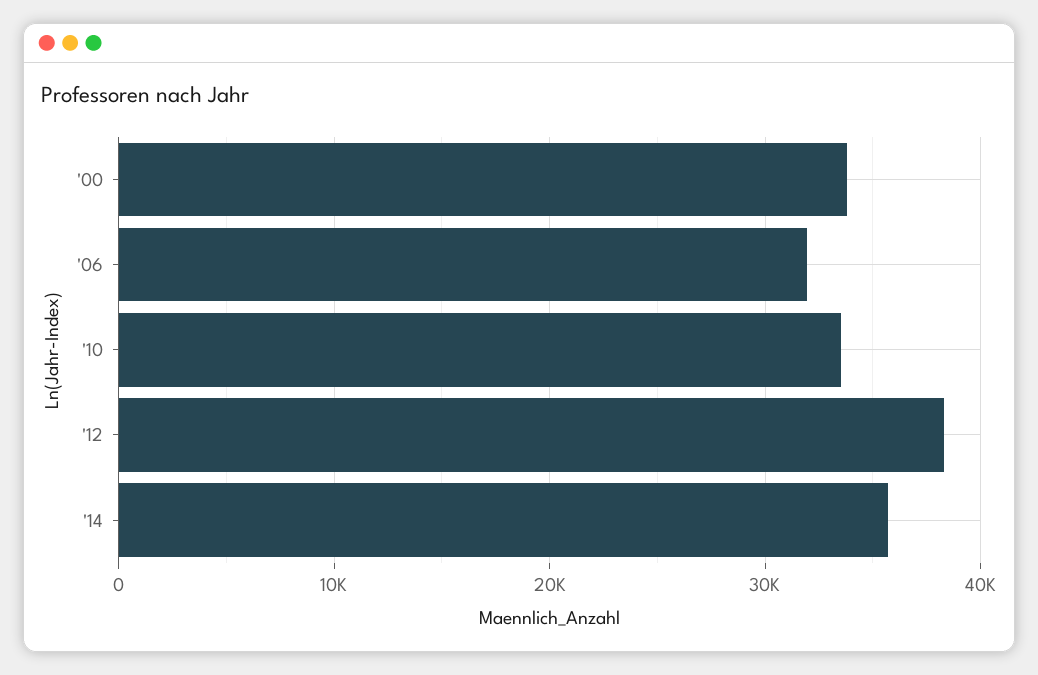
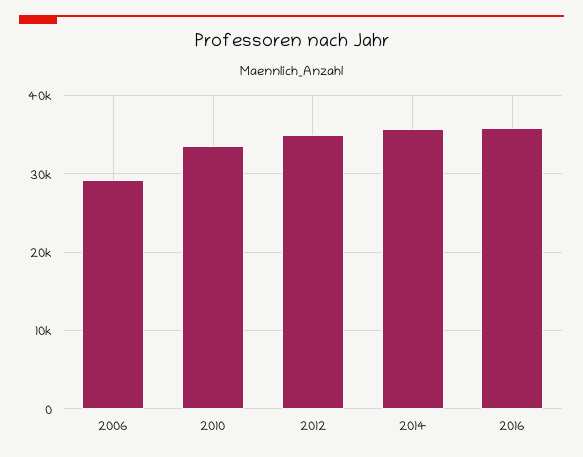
'00: 34000 -> none
'06: 32000 -> 29000
'12: 38000 -> 35000
2016: none -> 36000

